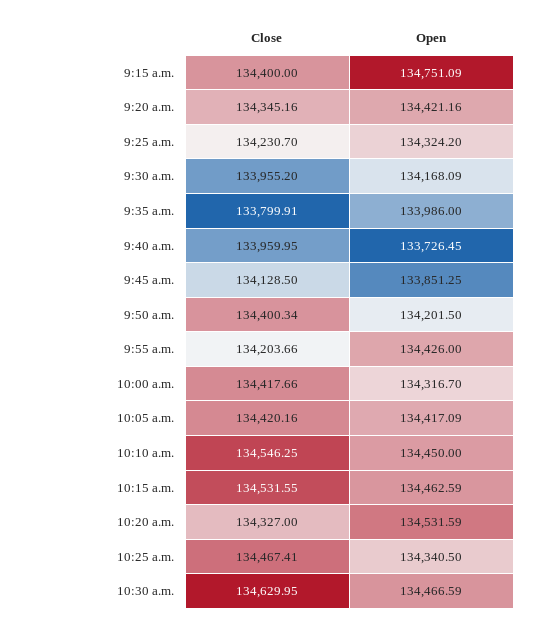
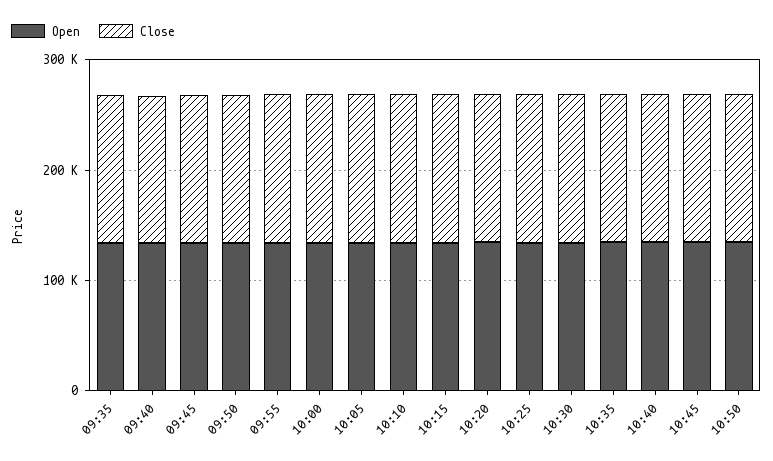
Close, 9:15 a.m.: 134400 -> none
Open, 9:15 a.m.: 134751.09 -> none
Close, 9:20 a.m.: 134345.16 -> none
Open, 9:20 a.m.: 134421.16 -> none
Close, 9:25 a.m.: 134230.7 -> none
Open, 9:25 a.m.: 134324.2 -> none
Close, 9:30 a.m.: 133955.2 -> none
Open, 9:30 a.m.: 134168.09 -> none
Open, 10:35: none -> 140000
Close, 10:35: none -> 140000
Open, 10:40: none -> 140000
Close, 10:40: none -> 140000
Open, 10:45: none -> 140000
Close, 10:45: none -> 140000
Open, 10:50: none -> 140000
Close, 10:50: none -> 140000

